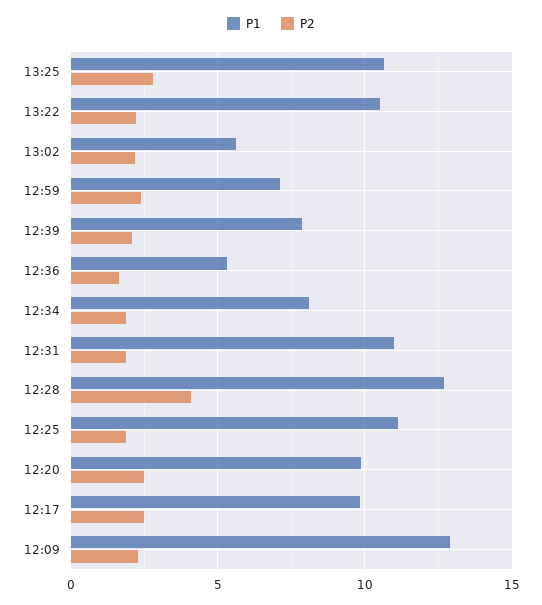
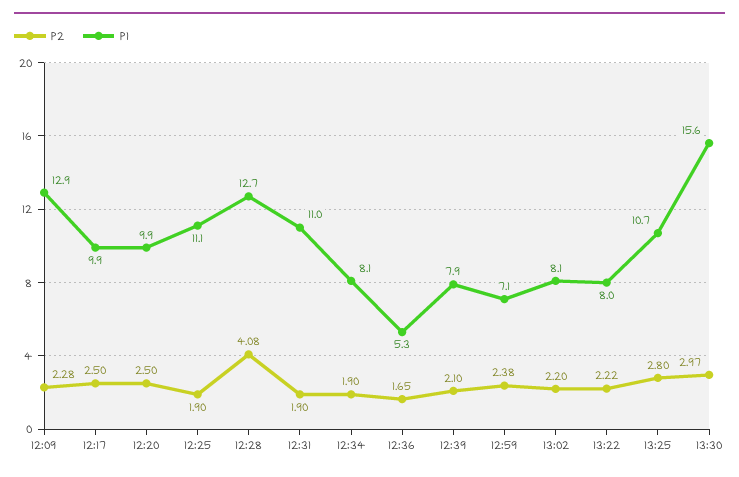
P1, 13:22: 10.5 -> 8
P1, 13:02: 5.5 -> 8.1
P2, 13:30: none -> 2.97
P1, 13:30: none -> 15.6

